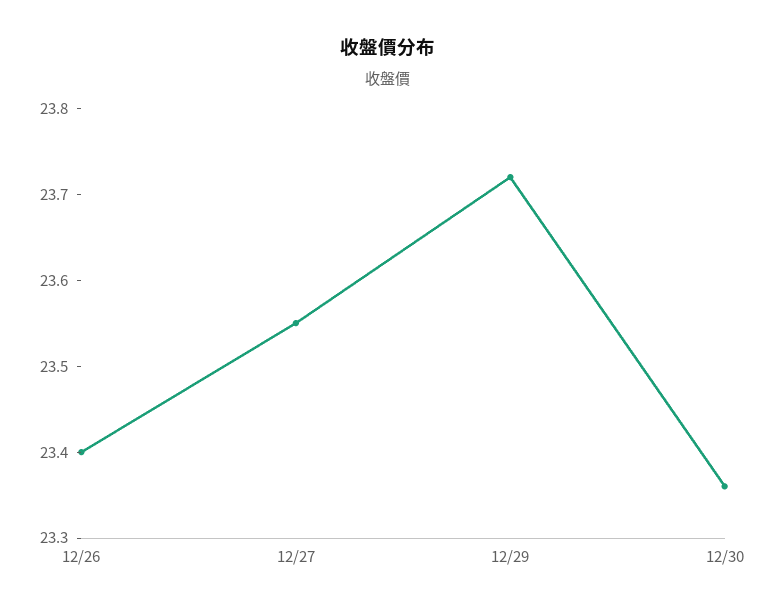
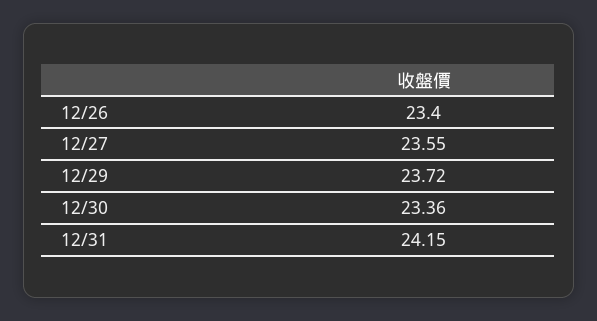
12/31: none -> 24.15

